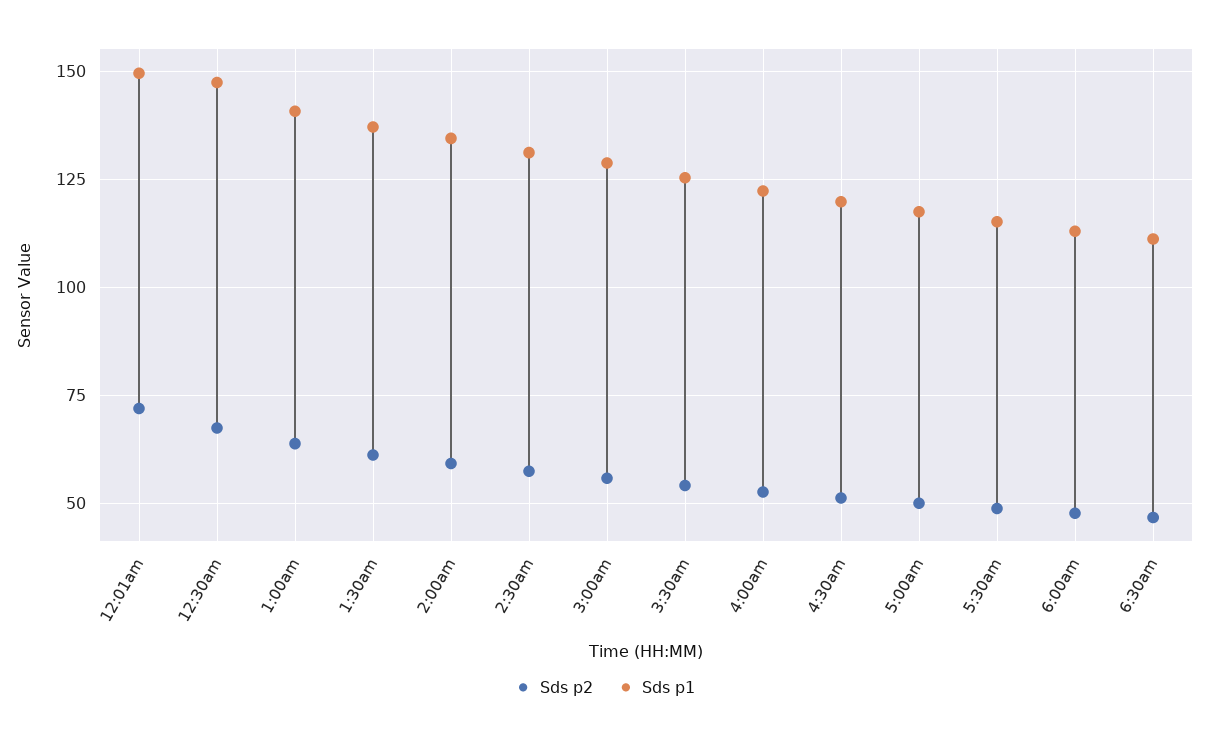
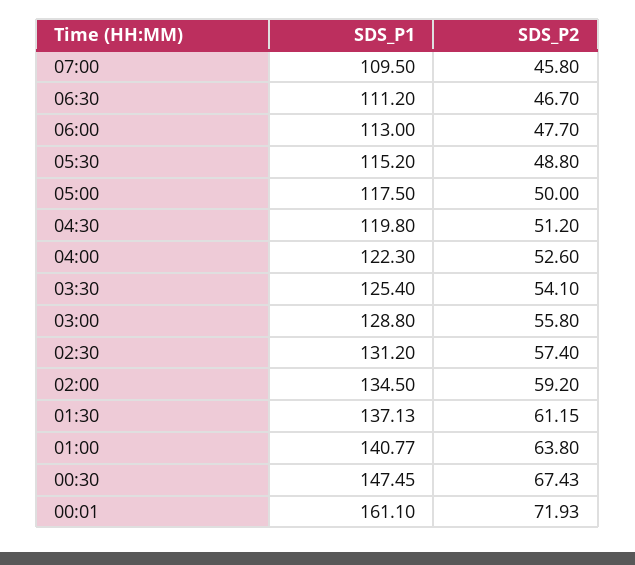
Sds p1, 12:01am: 150 -> 161.1
Sds p1, 07:00: none -> 109.5
Sds p2, 07:00: none -> 45.8

